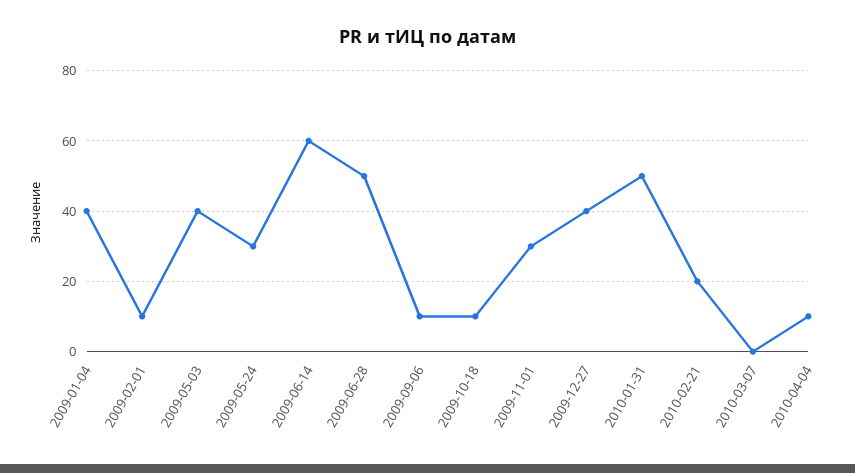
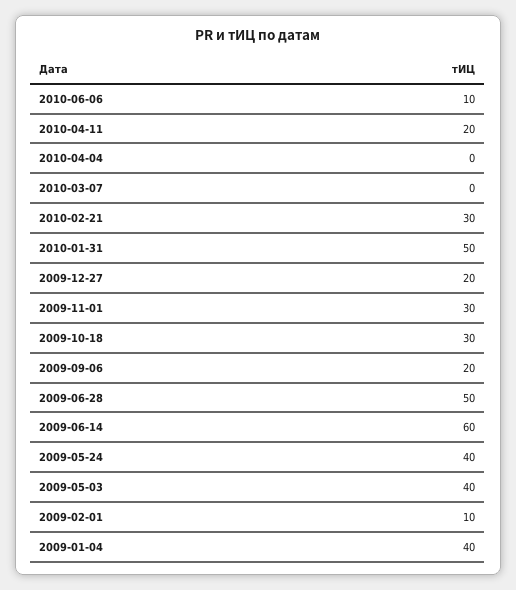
2009-05-24: 30 -> 40
2009-09-06: 10 -> 20
2009-10-18: 10 -> 30
2009-12-27: 40 -> 20
2010-02-21: 20 -> 30
2010-04-04: 10 -> 0
2010-06-06: none -> 10
2010-04-11: none -> 20

